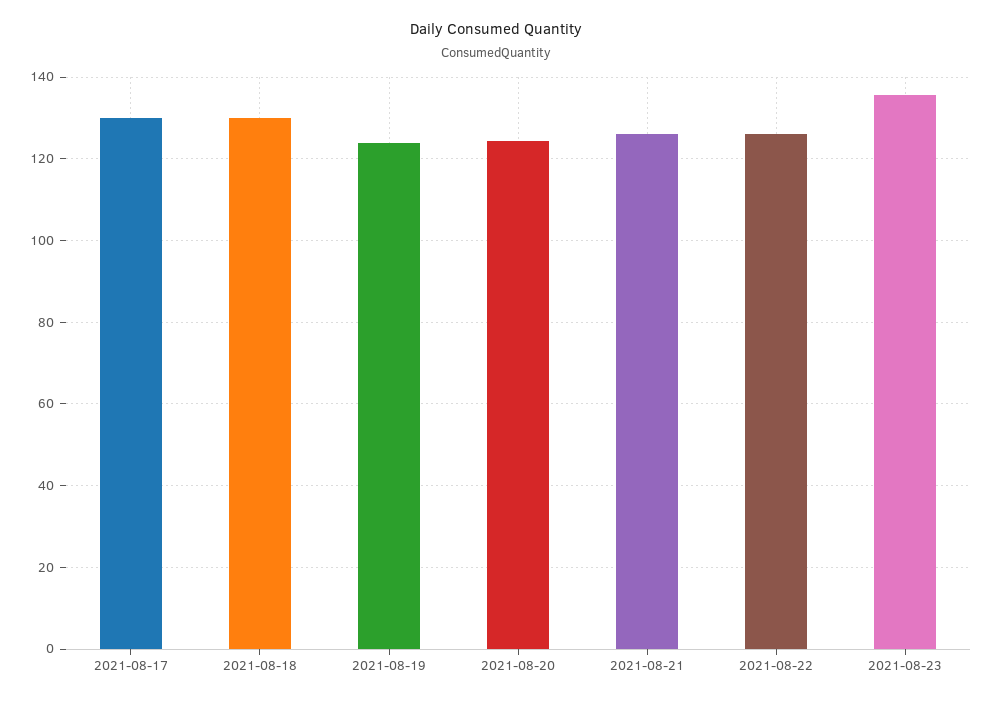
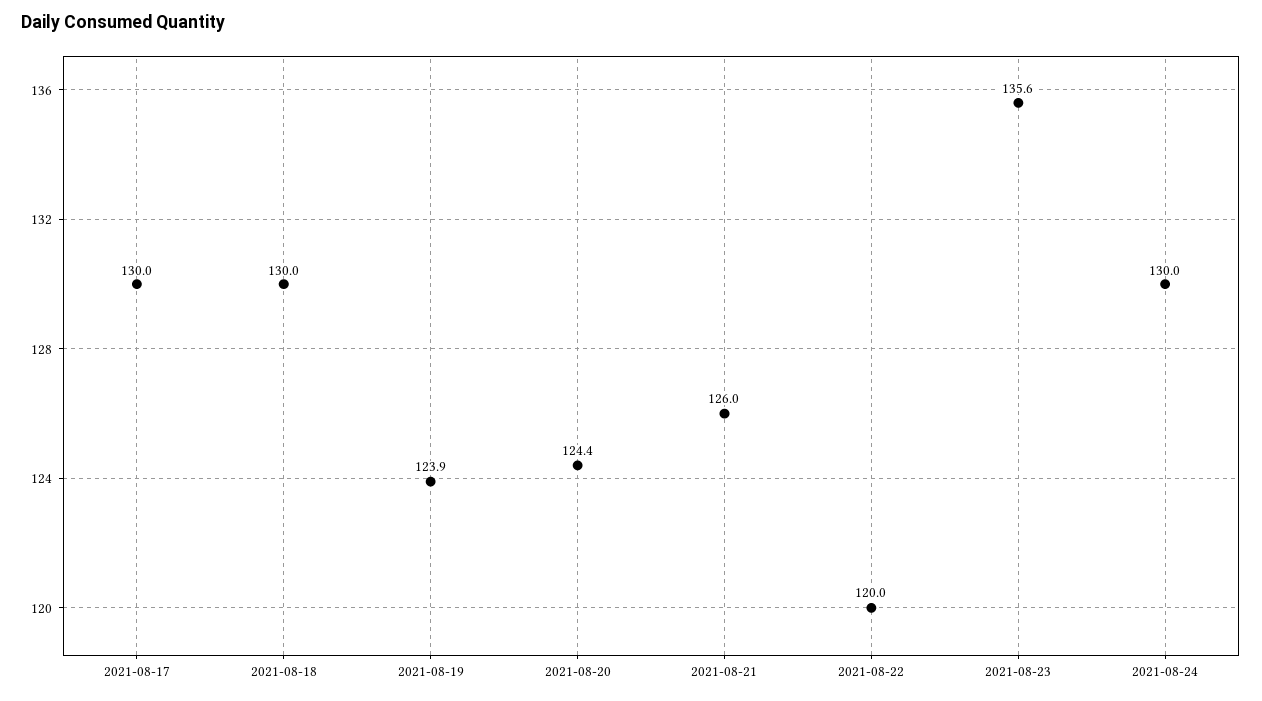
2021-08-22: 126 -> 120
2021-08-24: none -> 130

